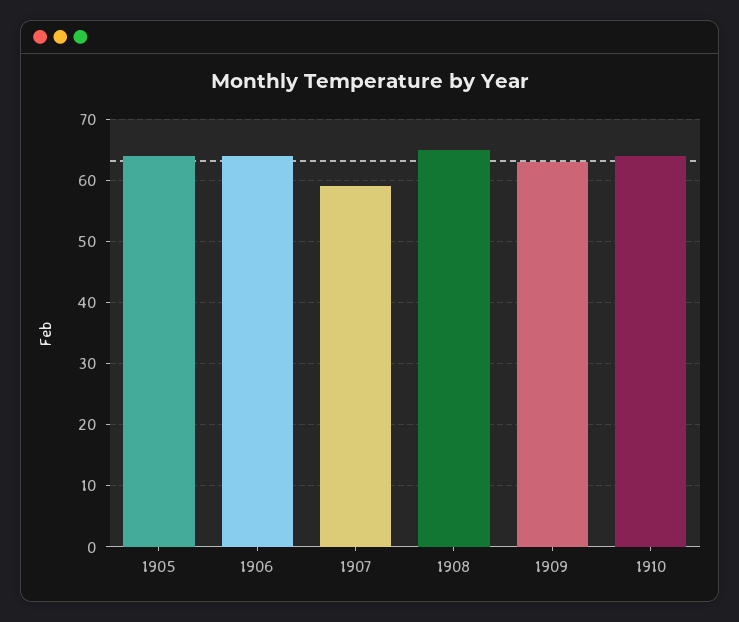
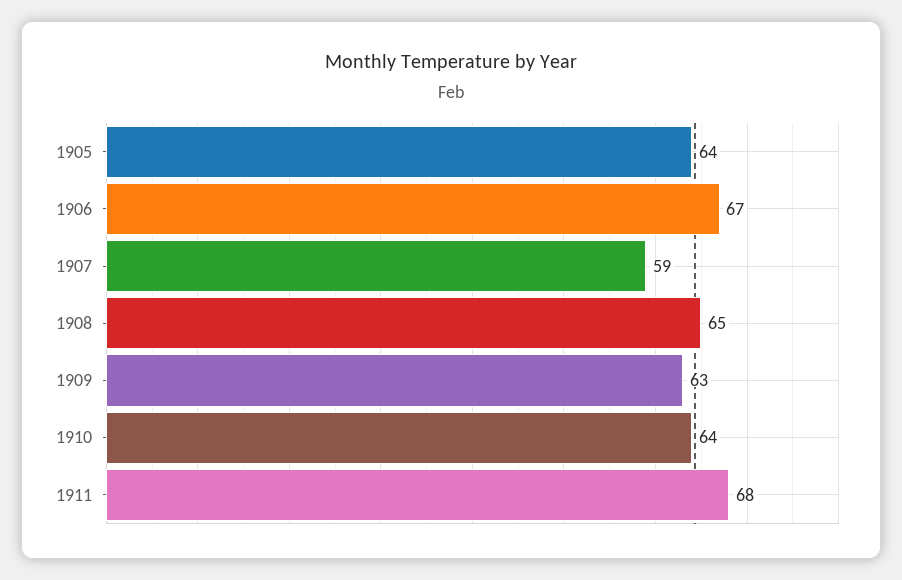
1906: 64 -> 67
1911: none -> 68

